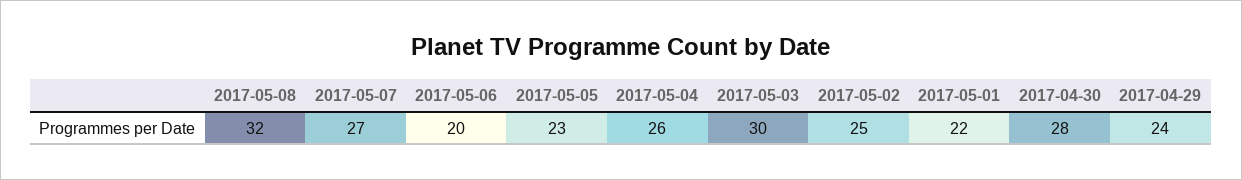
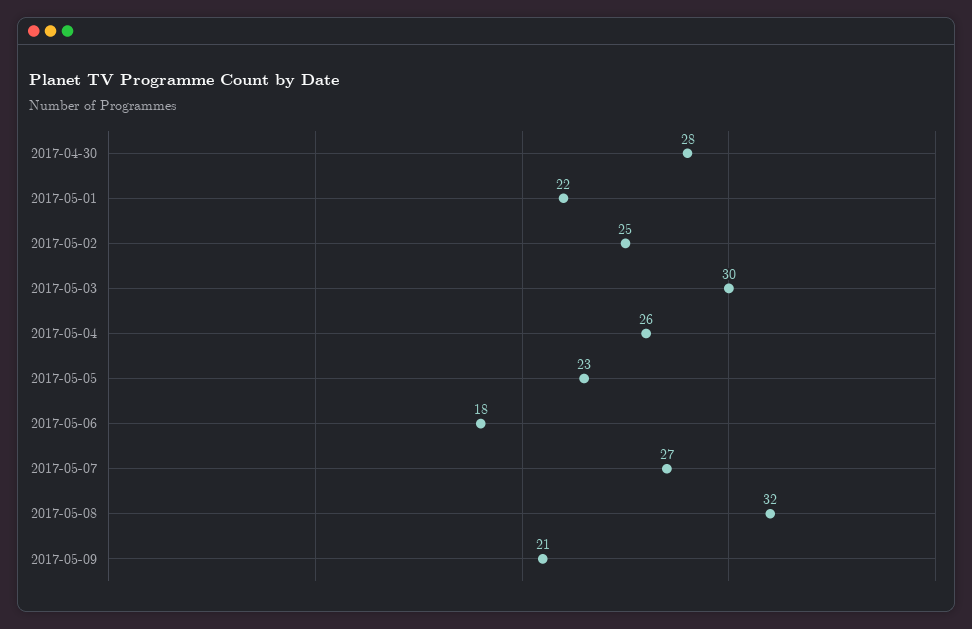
2017-05-06: 20 -> 18
2017-04-29: 24 -> none
2017-05-09: none -> 21

